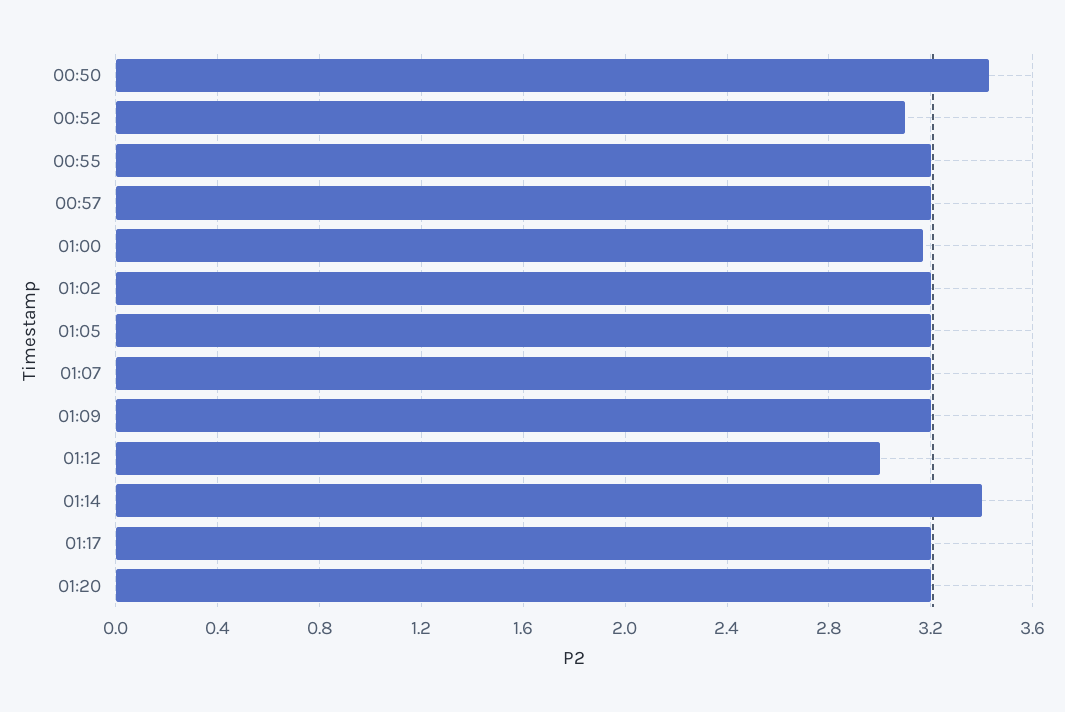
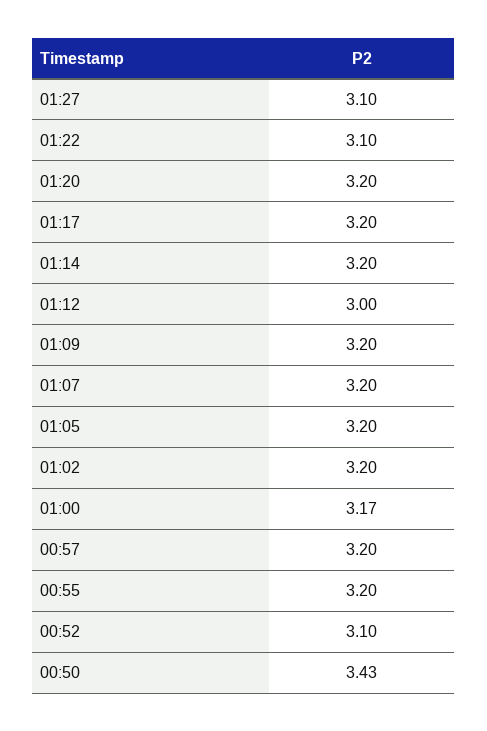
01:14: 3.4 -> 3.2
01:27: none -> 3.1
01:22: none -> 3.1

